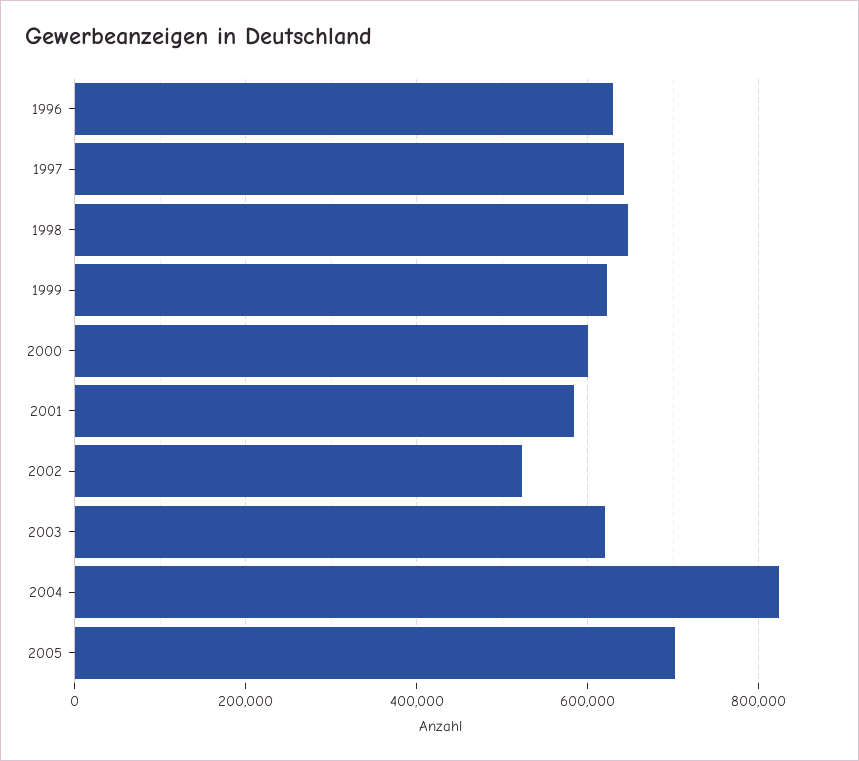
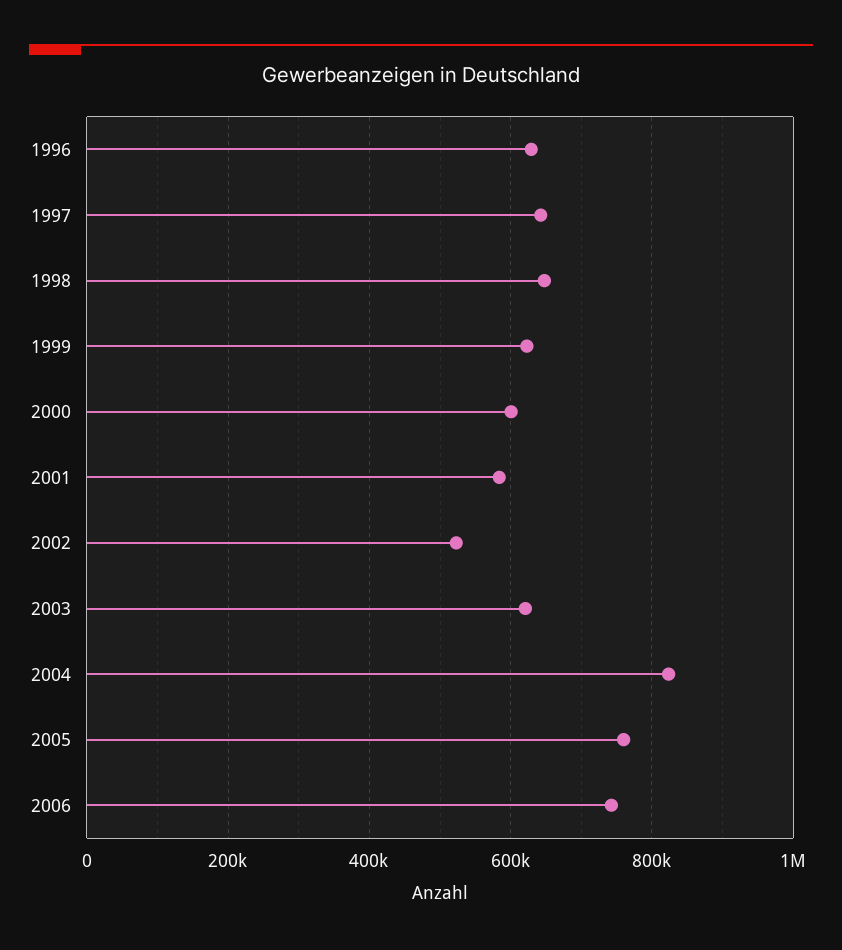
2005: 700000 -> 760000
2006: none -> 740000

